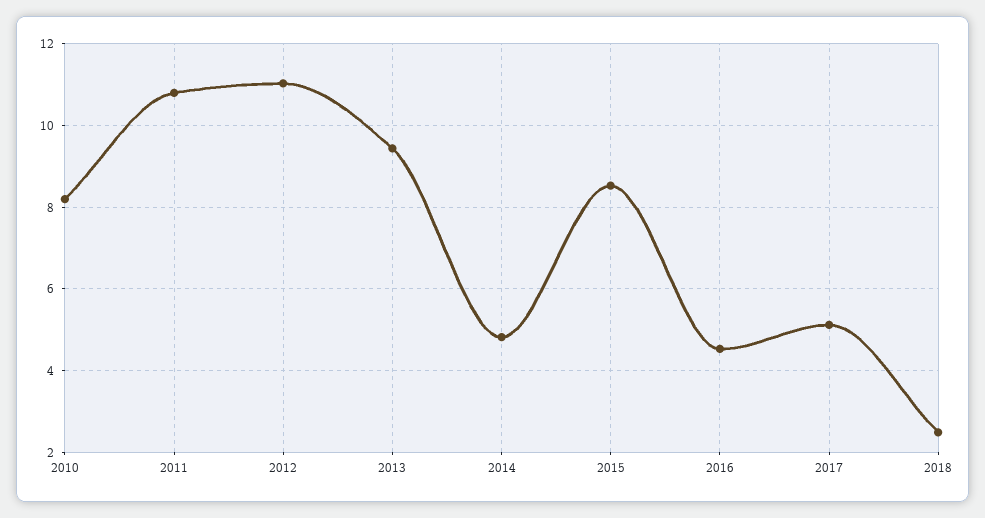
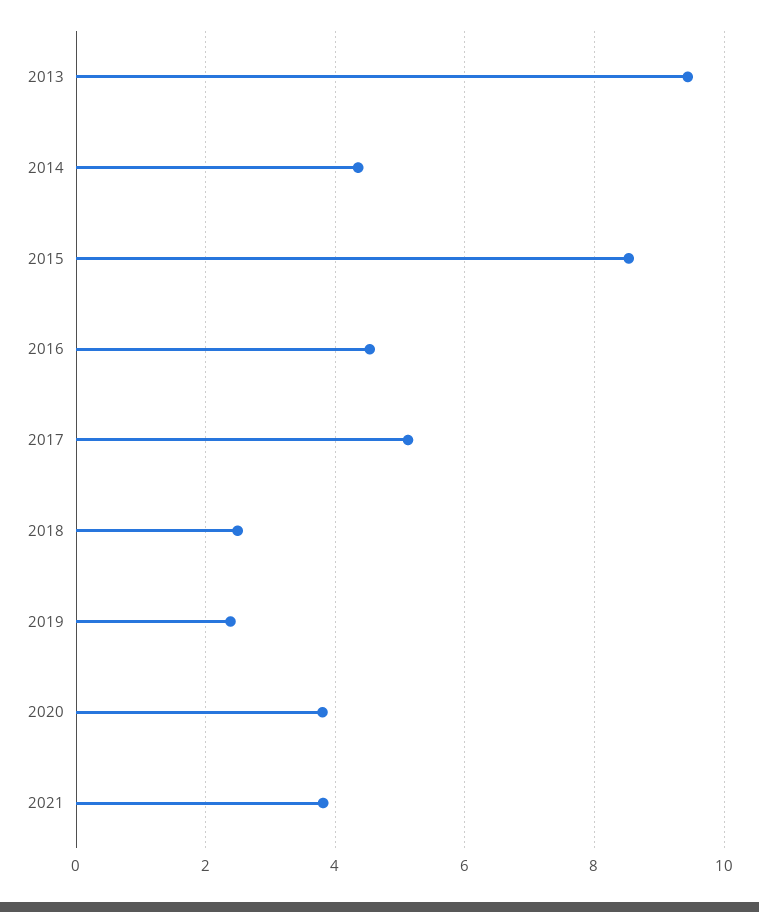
2010: 8.2 -> none
2011: 10.8 -> none
2012: 11 -> none
2014: 4.8 -> 4.4
2019: none -> 2.4
2020: none -> 3.8
2021: none -> 3.8

